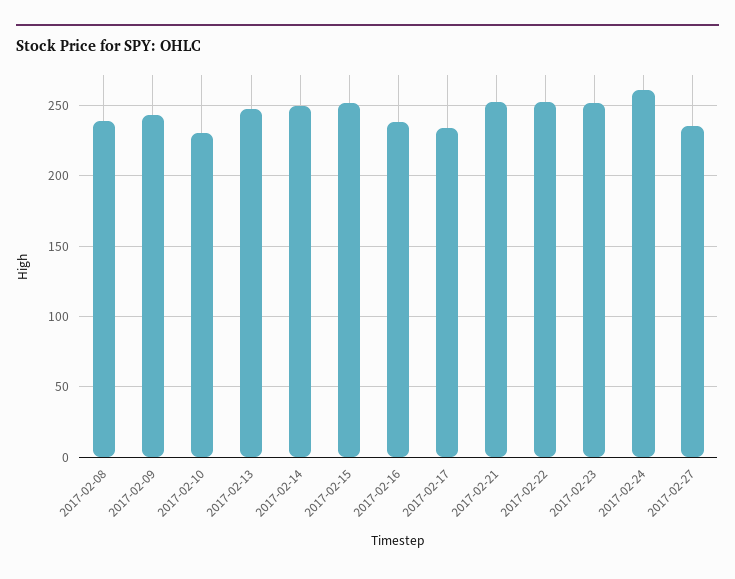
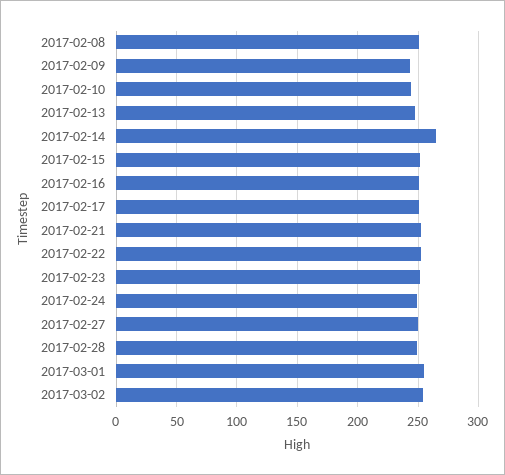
2017-02-08: 240 -> 250
2017-02-10: 230 -> 245
2017-02-14: 250 -> 265
2017-02-16: 240 -> 250
2017-02-17: 235 -> 250
2017-02-24: 260 -> 250
2017-02-27: 235 -> 250
2017-02-28: none -> 250
2017-03-01: none -> 255
2017-03-02: none -> 255

